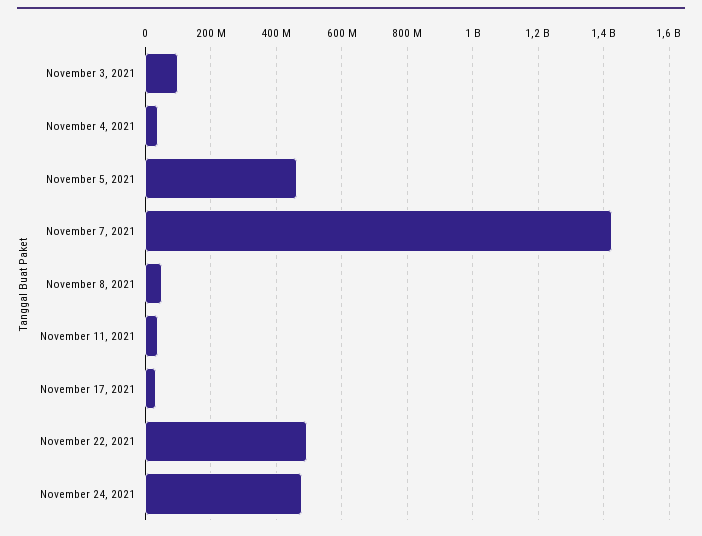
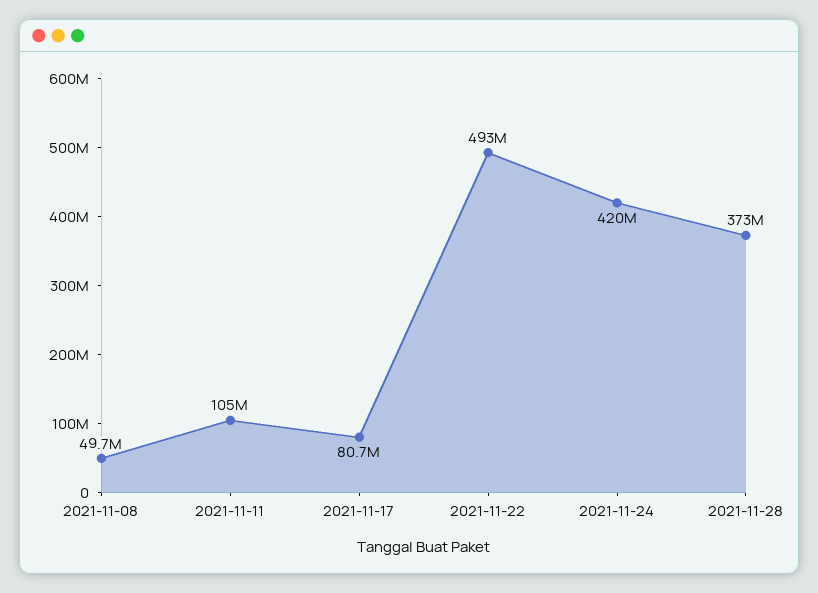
November 3, 2021: 100000000 -> none
November 4, 2021: 40000000 -> none
November 5, 2021: 460000000 -> none
November 7, 2021: 1420000000 -> none
November 11, 2021: 40000000 -> 105000000
November 17, 2021: 40000000 -> 80700000
November 24, 2021: 480000000 -> 420000000
2021-11-28: none -> 373000000

